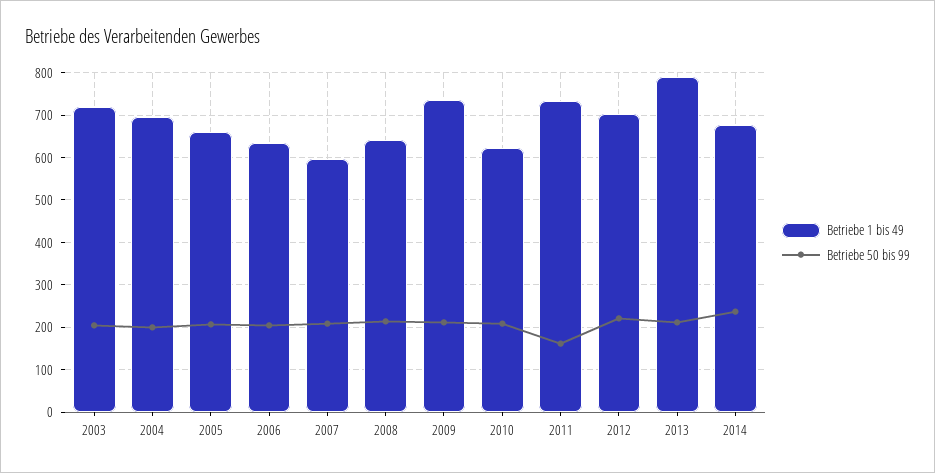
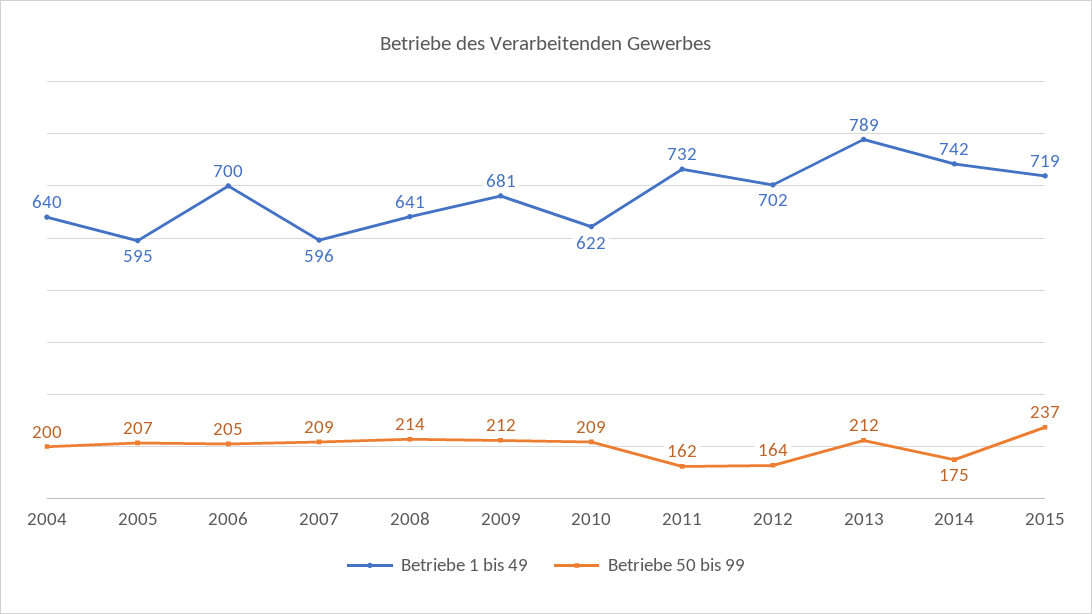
Betriebe 1 bis 49, 2003: 720 -> none
Betriebe 50 bis 99, 2003: 200 -> none
Betriebe 1 bis 49, 2004: 700 -> 640
Betriebe 1 bis 49, 2005: 660 -> 595
Betriebe 1 bis 49, 2006: 640 -> 700
Betriebe 1 bis 49, 2009: 740 -> 681
Betriebe 50 bis 99, 2012: 220 -> 164
Betriebe 1 bis 49, 2014: 680 -> 742
Betriebe 50 bis 99, 2014: 240 -> 175
Betriebe 1 bis 49, 2015: none -> 719
Betriebe 50 bis 99, 2015: none -> 237

